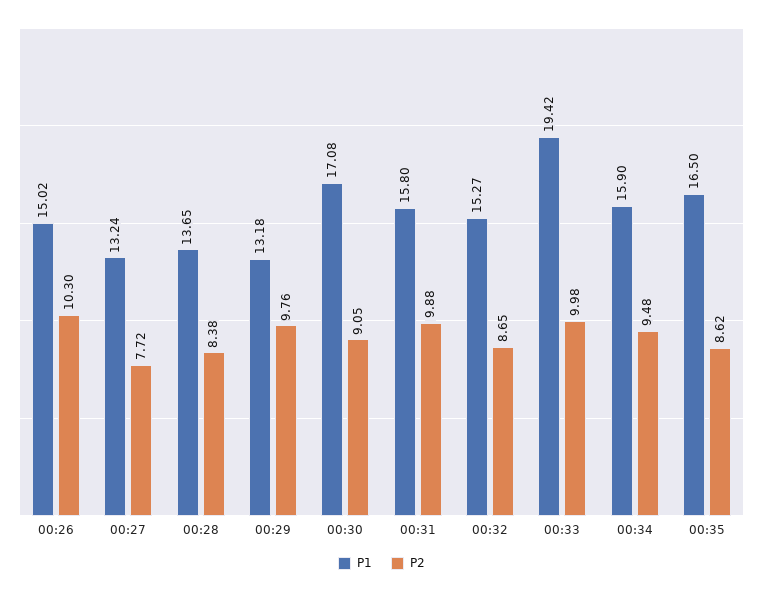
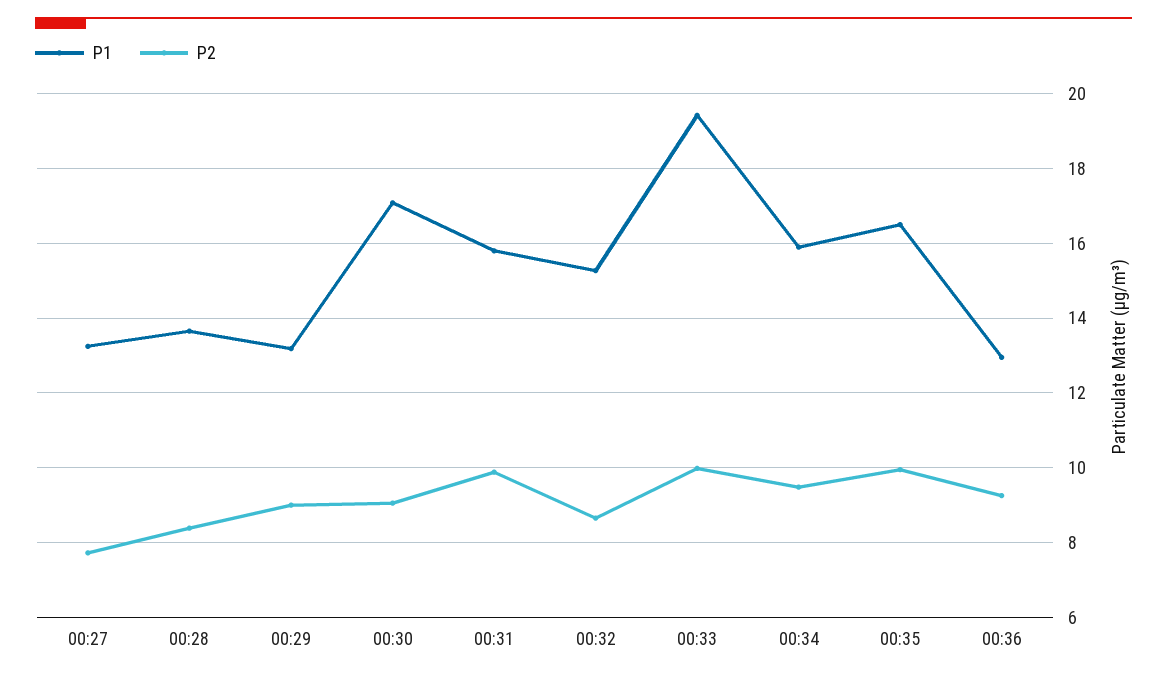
P1, 00:26: 15.02 -> none
P2, 00:26: 10.3 -> none
P2, 00:29: 9.76 -> 9
P2, 00:35: 8.62 -> 10
P1, 00:36: none -> 13
P2, 00:36: none -> 9.2

